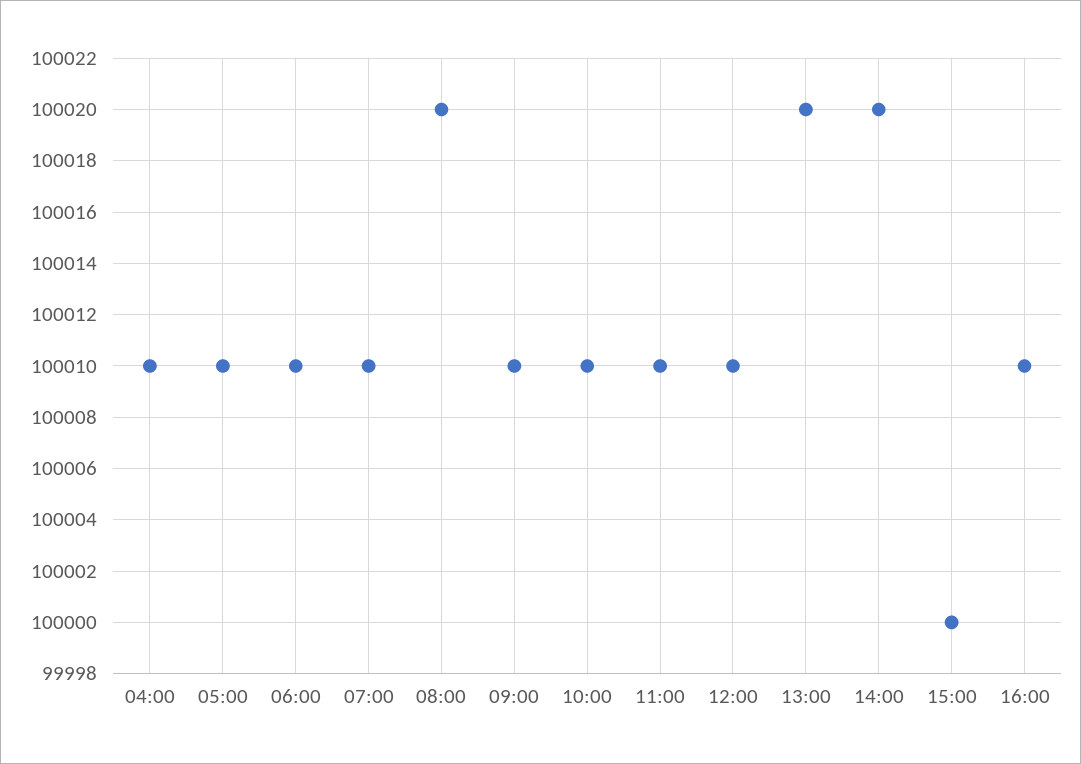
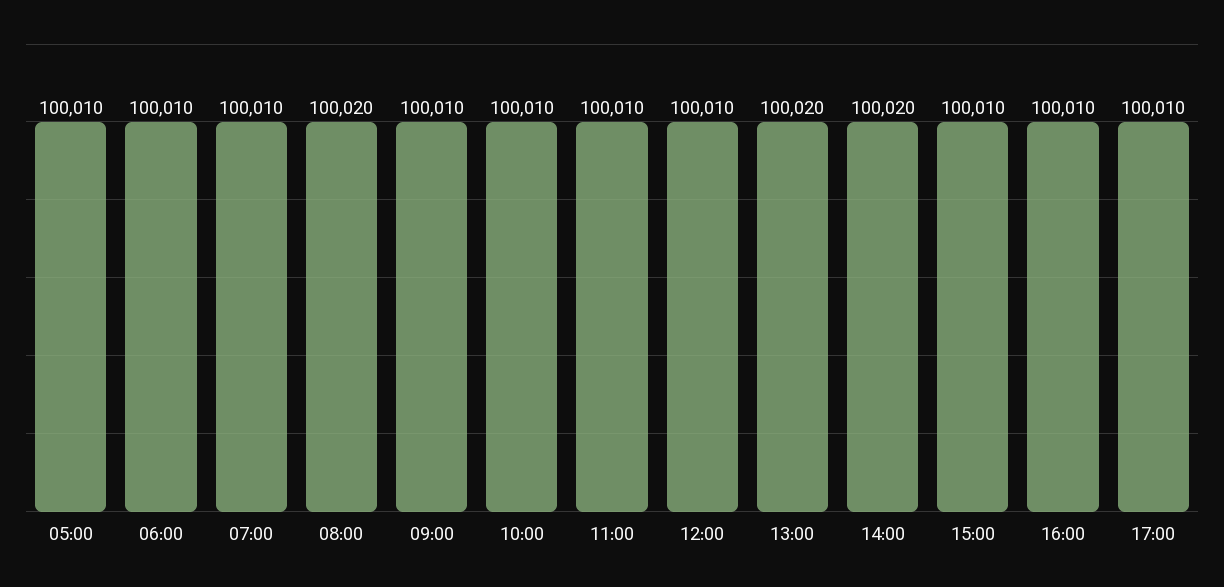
04:00: 100010 -> none
15:00: 100000 -> 100010
17:00: none -> 100010

